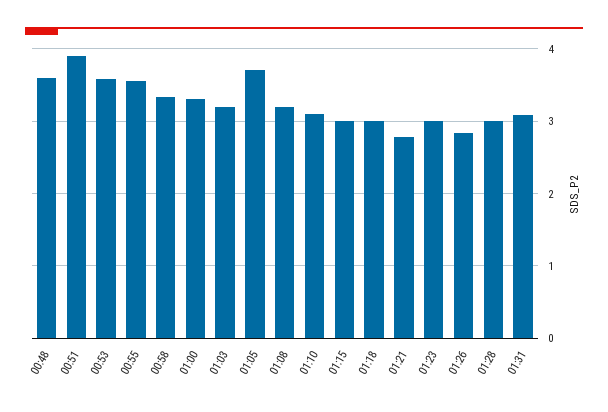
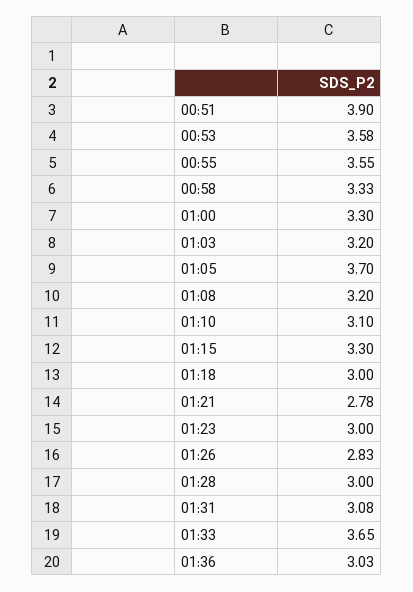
00:48: 3.6 -> none
01:15: 3 -> 3.3
01:33: none -> 3.65
01:36: none -> 3.03

